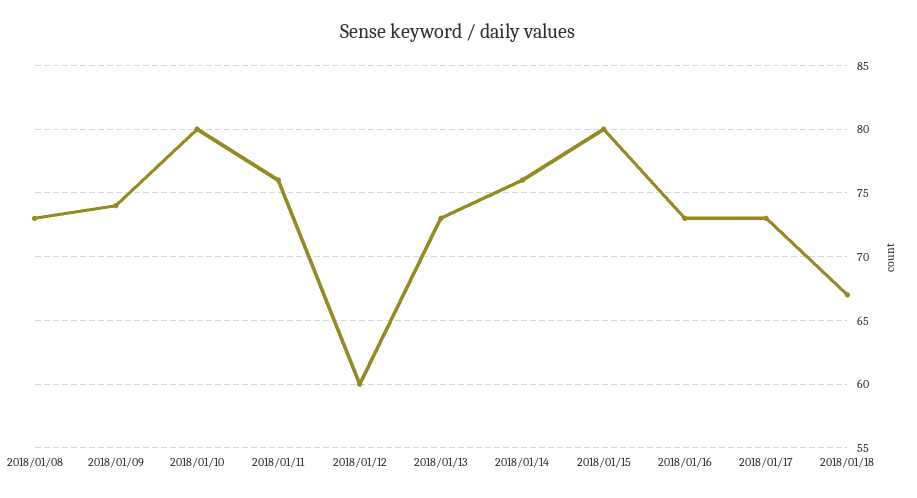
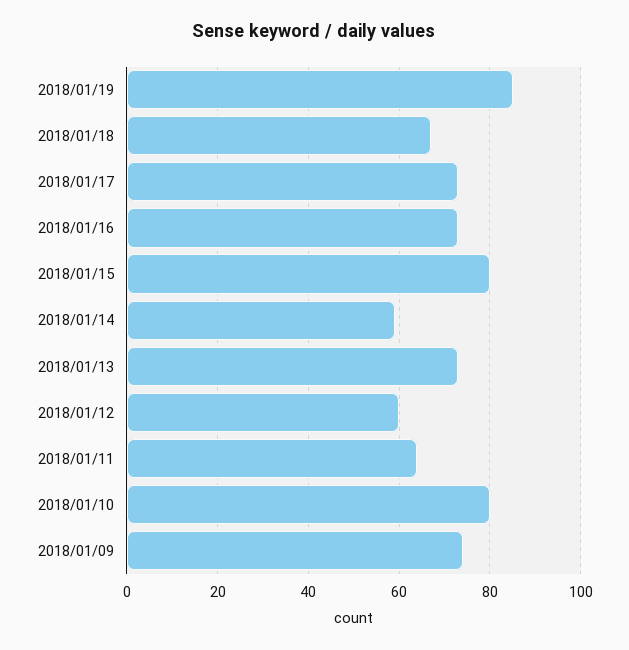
2018/01/08: 73 -> none
2018/01/11: 76 -> 65
2018/01/14: 76 -> 60
2018/01/19: none -> 85

